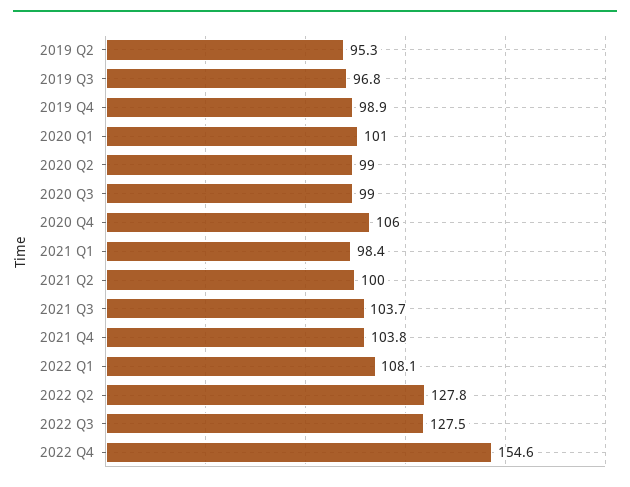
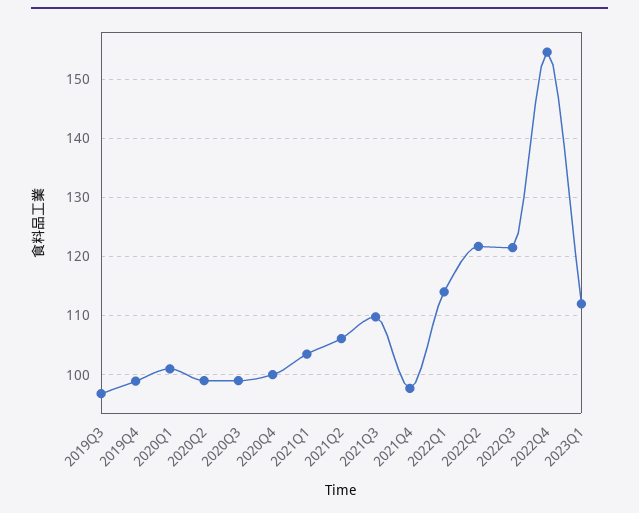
2019 Q2: 95.3 -> none
2020 Q4: 106 -> 100
2021 Q1: 98.4 -> 104
2021 Q2: 100 -> 106
2021 Q3: 103.7 -> 110
2021 Q4: 103.8 -> 98
2022 Q1: 108.1 -> 114
2022 Q2: 127.8 -> 122
2022 Q3: 127.5 -> 122
2023Q1: none -> 112

